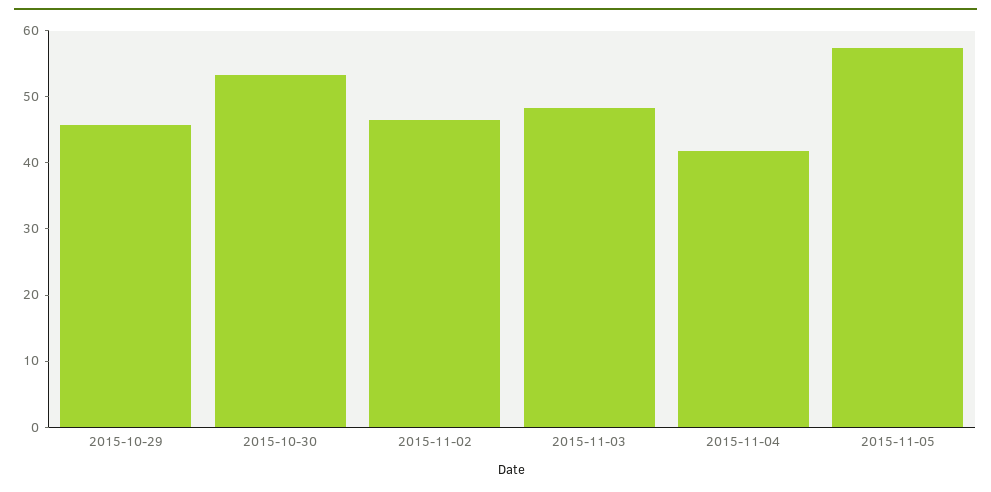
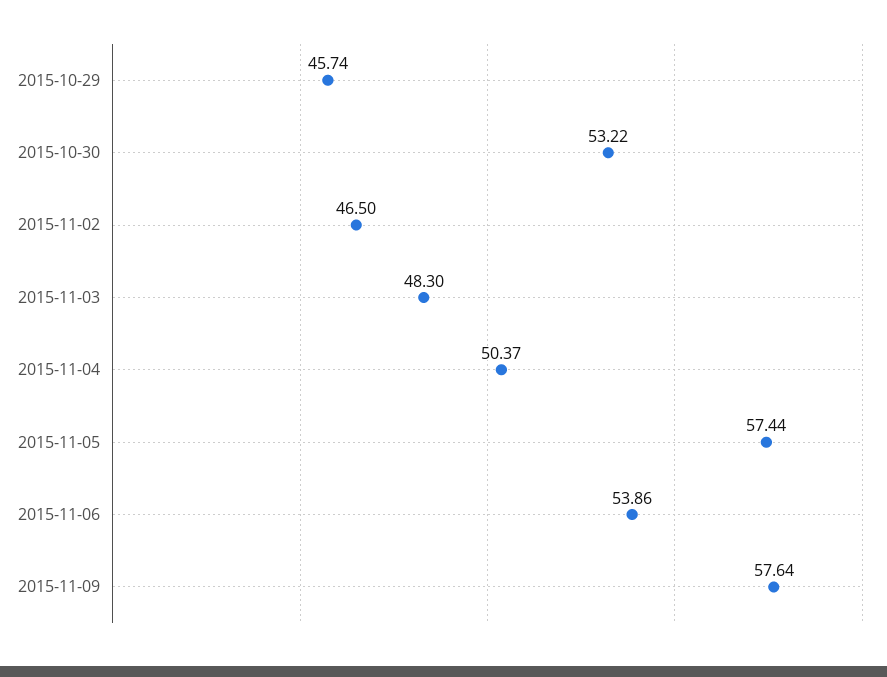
2015-11-04: 42 -> 50.37
2015-11-06: none -> 53.86
2015-11-09: none -> 57.64

